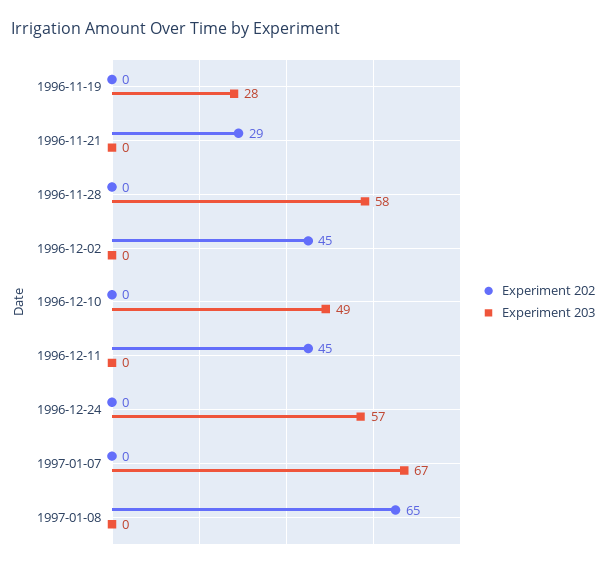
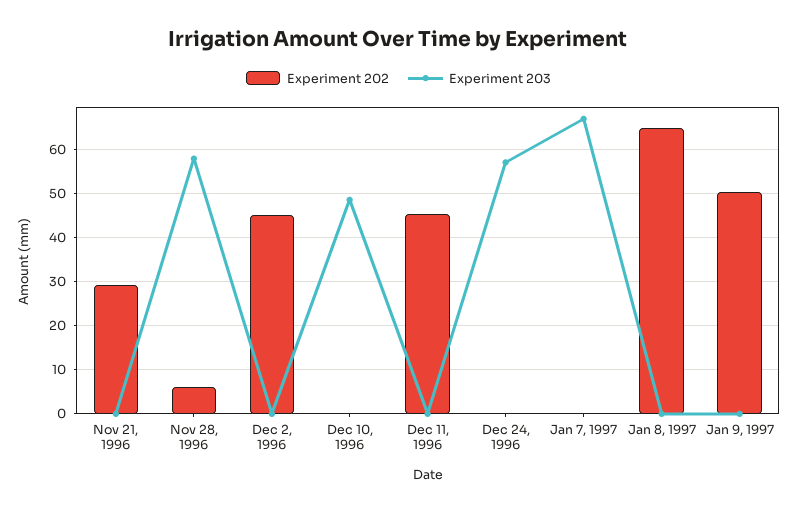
Experiment 202, 1996-11-19: 0 -> none
Experiment 203, 1996-11-19: 28 -> none
Experiment 202, 1996-11-28: 0 -> 6
Experiment 202, Jan 9, 1997: none -> 50
Experiment 203, Jan 9, 1997: none -> 0

